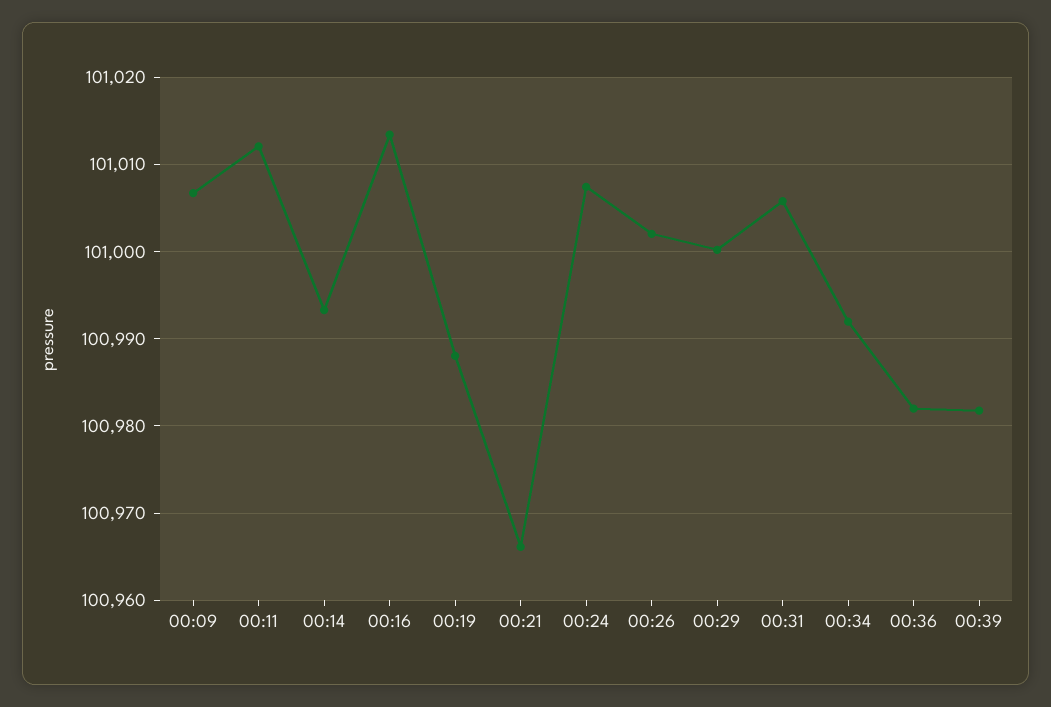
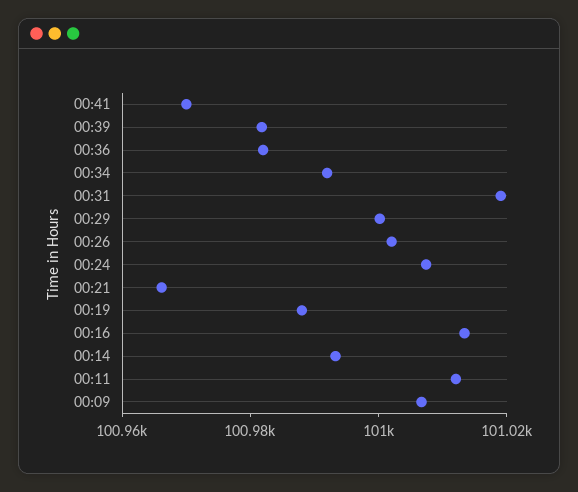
00:31: 101006 -> 101020
00:41: none -> 100970

